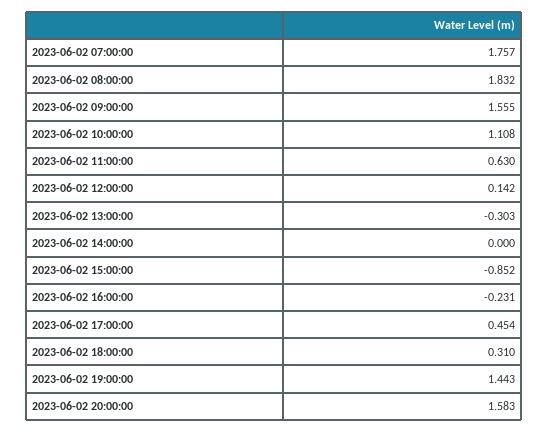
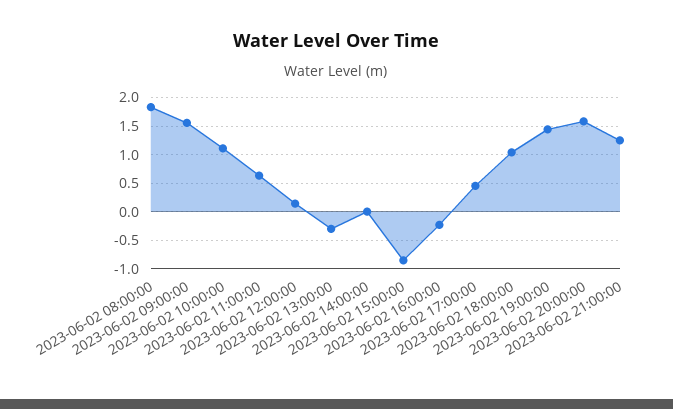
2023-06-02 07:00:00: 1.757 -> none
2023-06-02 18:00:00: 0.31 -> 1
2023-06-02 21:00:00: none -> 1.25

